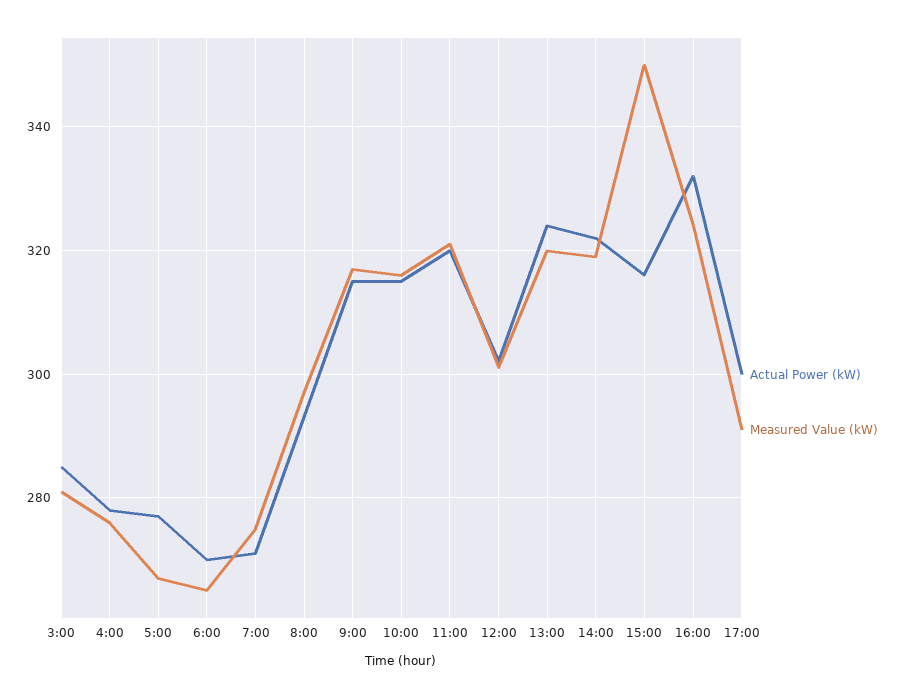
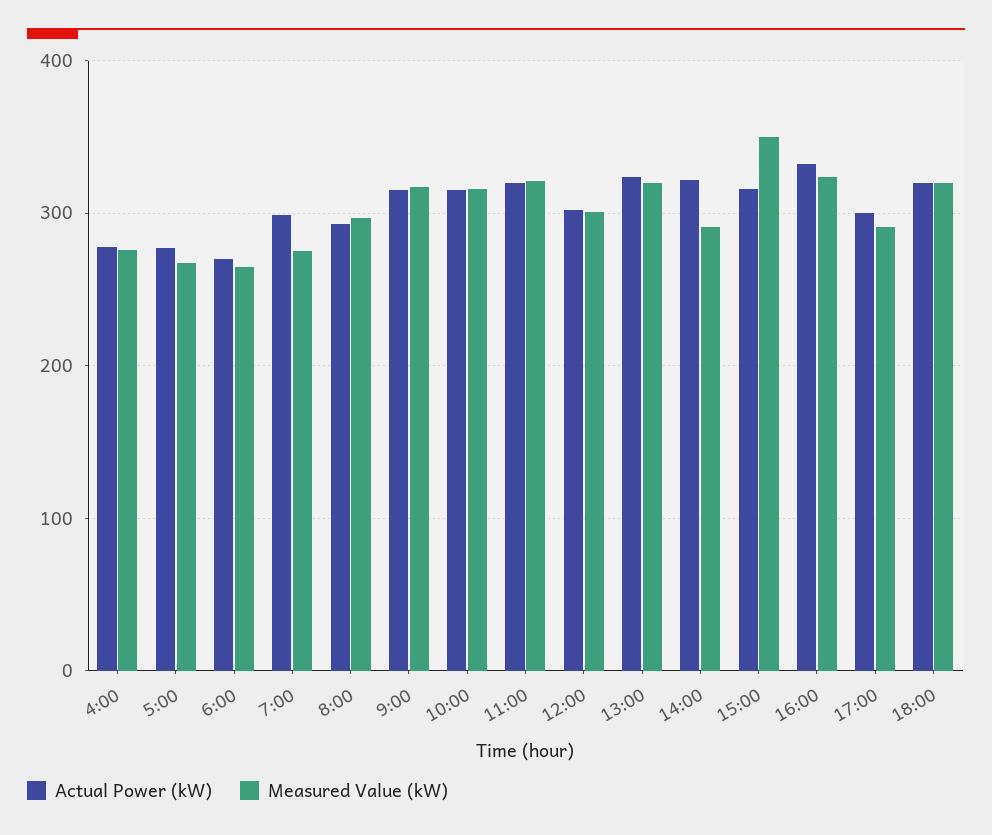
Actual Power (kW), 3:00: 285 -> none
Measured Value (kW), 3:00: 280 -> none
Actual Power (kW), 7:00: 270 -> 300
Measured Value (kW), 14:00: 320 -> 290
Actual Power (kW), 18:00: none -> 320
Measured Value (kW), 18:00: none -> 320

